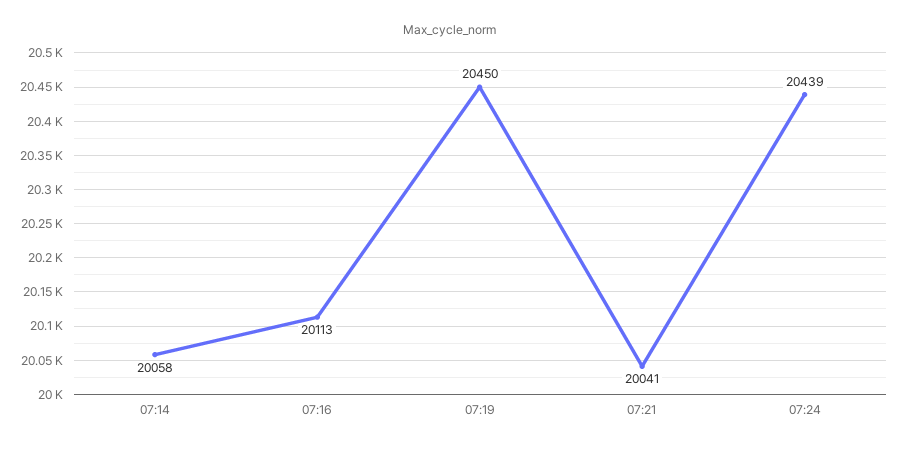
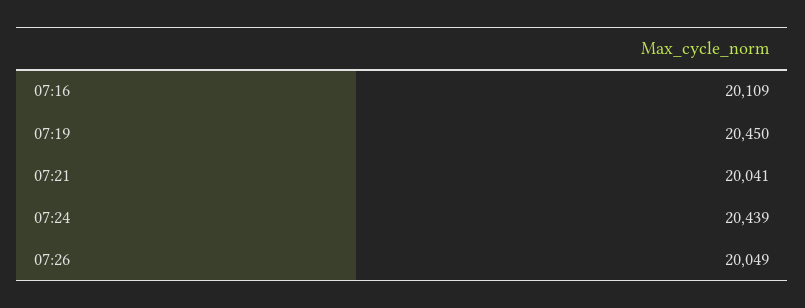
07:14: 20058 -> none
07:16: 20113 -> 20109
07:26: none -> 20049

